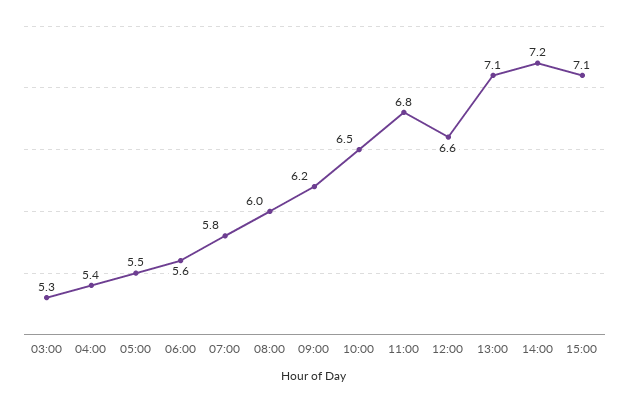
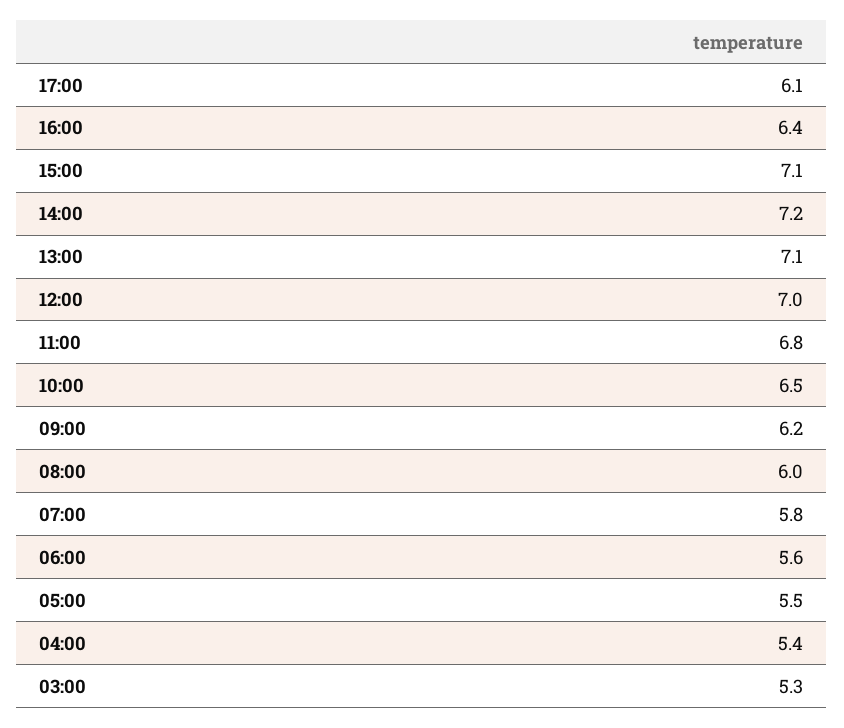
12:00: 6.6 -> 7
17:00: none -> 6.1
16:00: none -> 6.4

